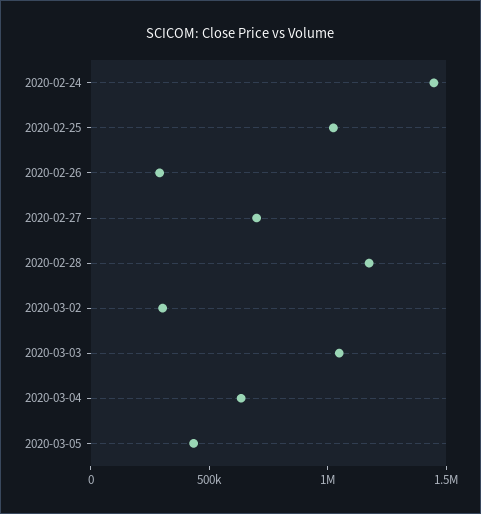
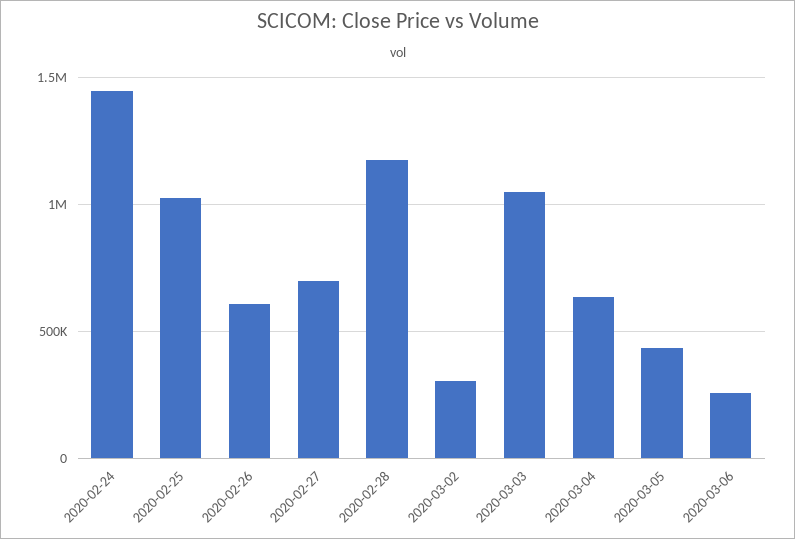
2020-02-26: 300000 -> 600000
2020-03-06: none -> 250000

